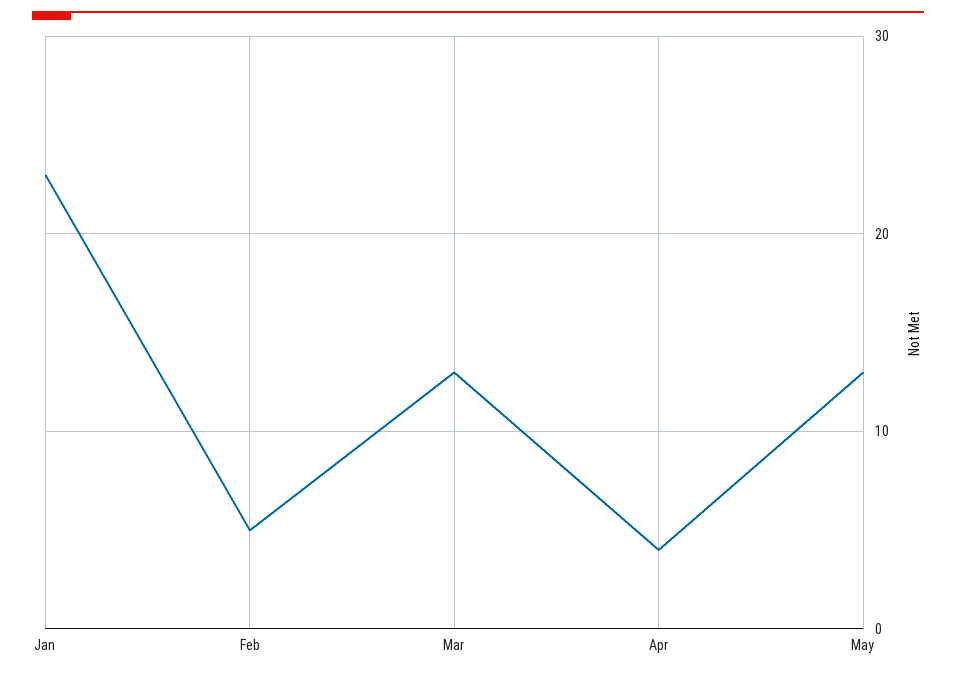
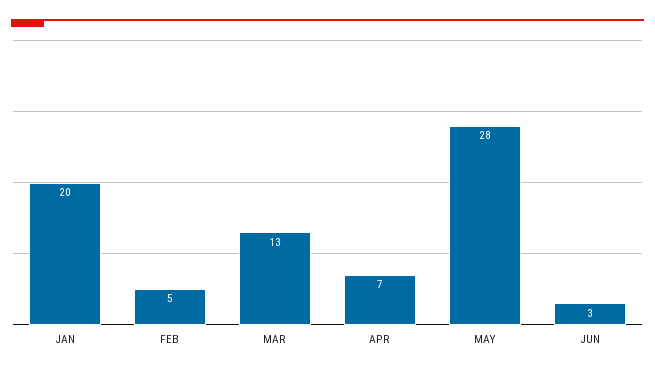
Jan: 23 -> 20
Apr: 4 -> 7
May: 13 -> 28
JUN: none -> 3

